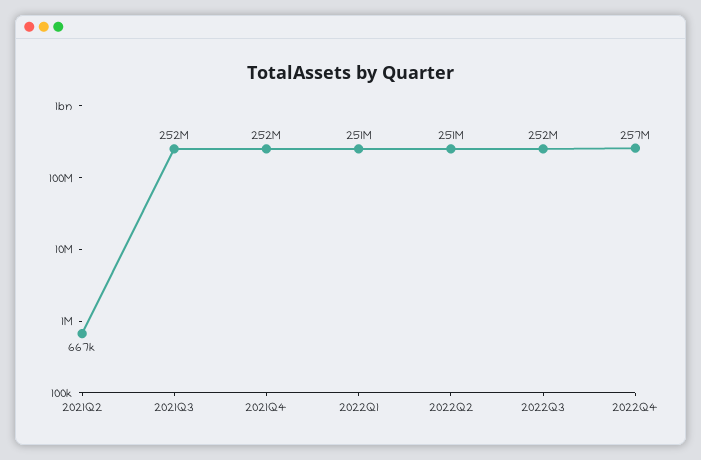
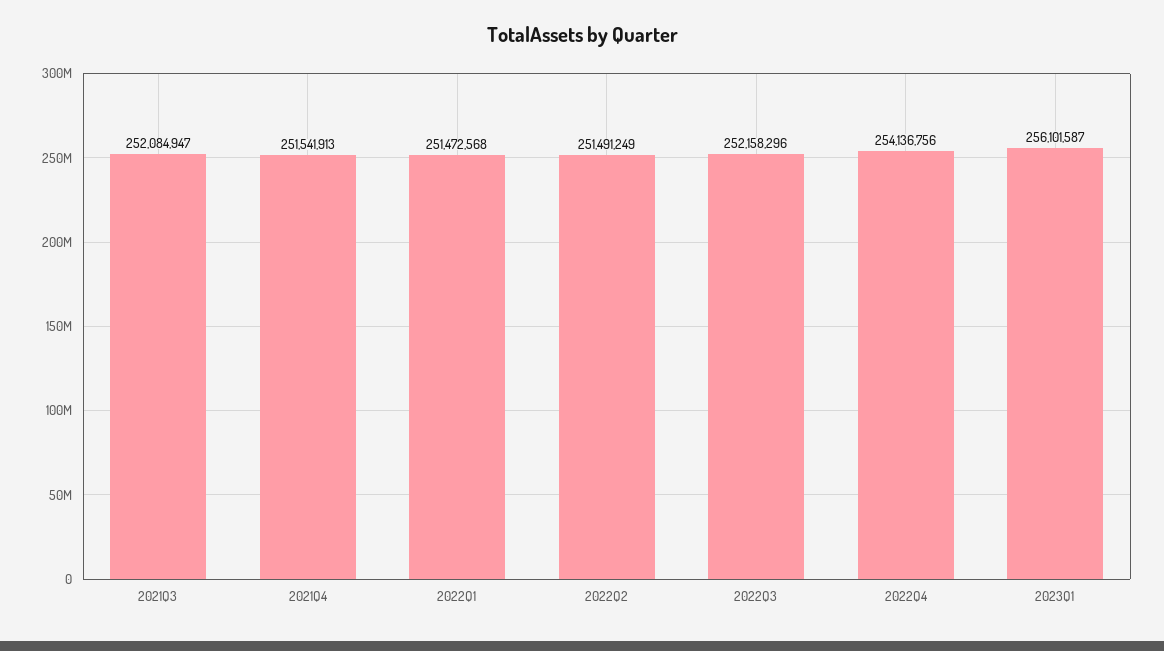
2021Q2: 667000 -> none
2022Q4: 257000000 -> 254136756
2023Q1: none -> 256101587

